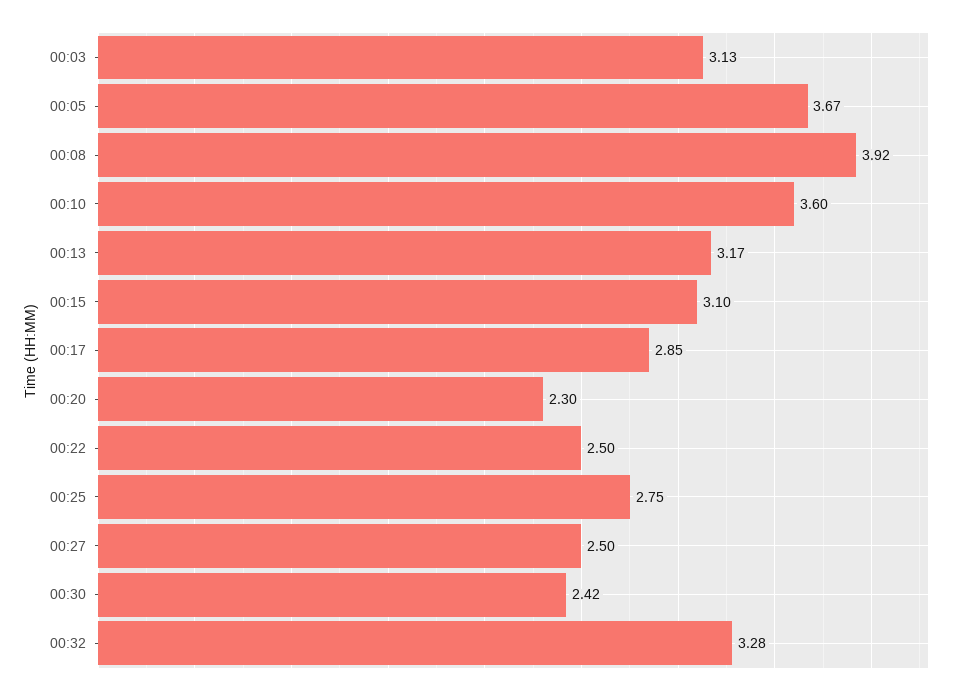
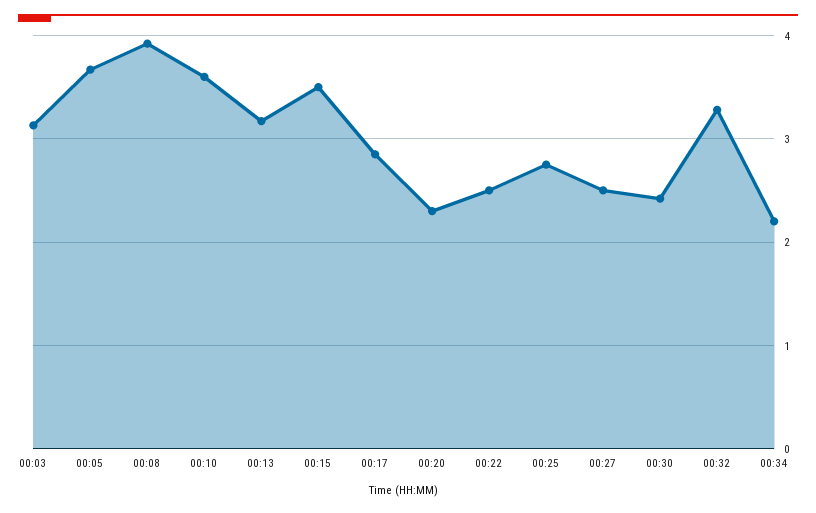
00:15: 3.1 -> 3.5
00:34: none -> 2.2

